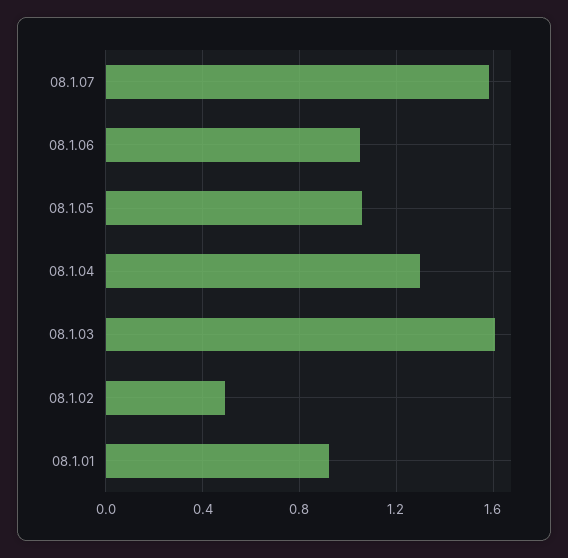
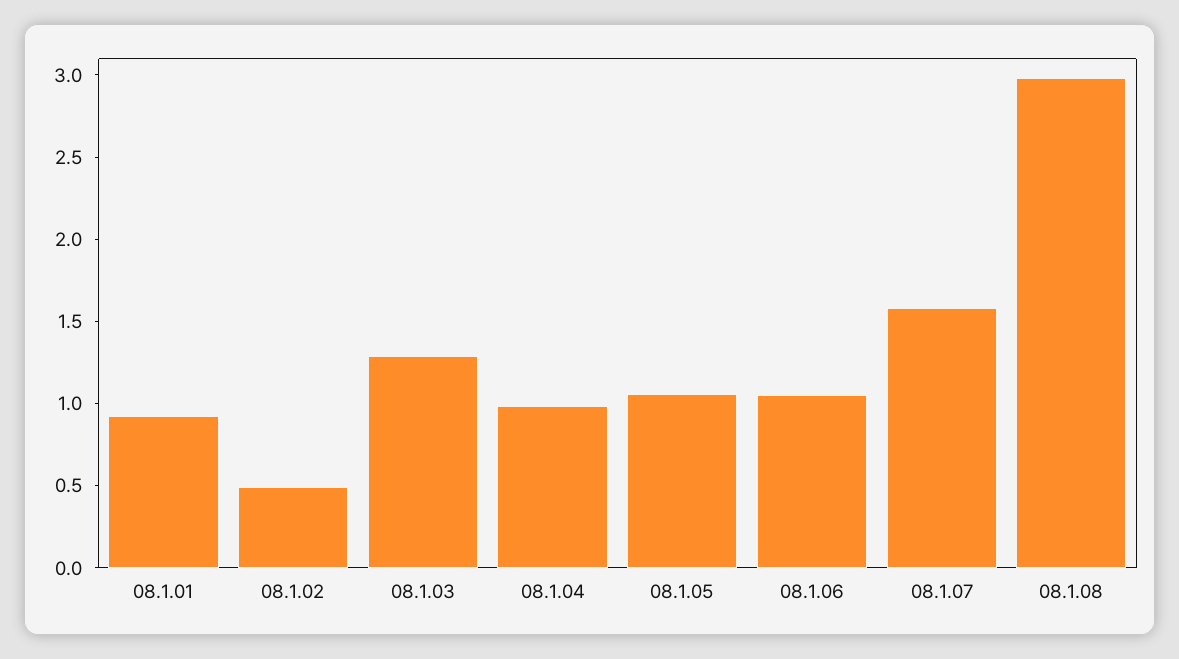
08.1.04: 1.3 -> 1
08.1.03: 1.6 -> 1.3
08.1.08: none -> 3

